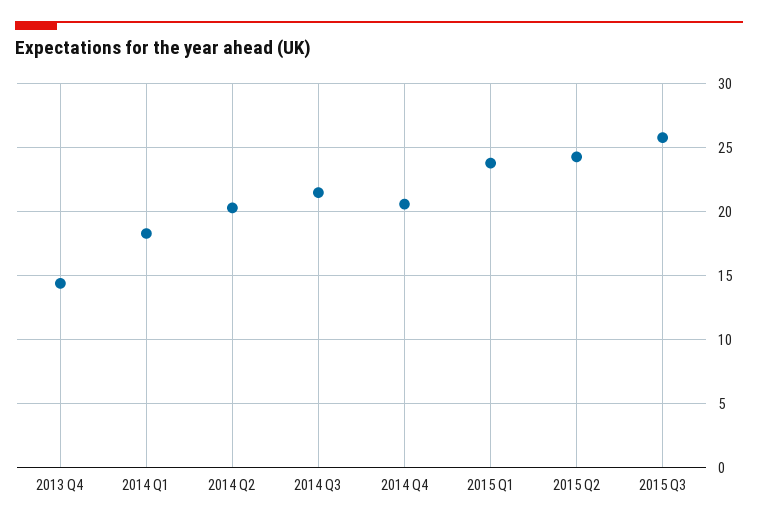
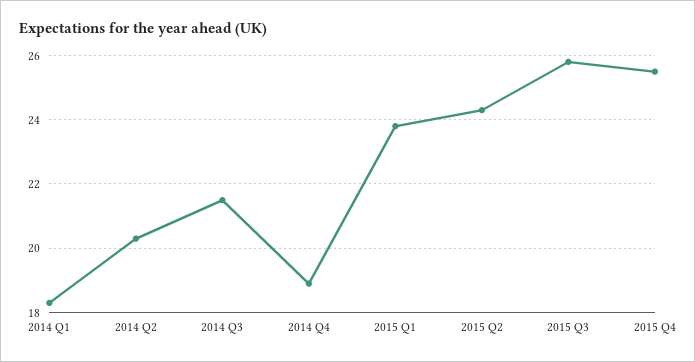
2013 Q4: 14.5 -> none
2014 Q4: 20.5 -> 19
2015 Q4: none -> 25.5

